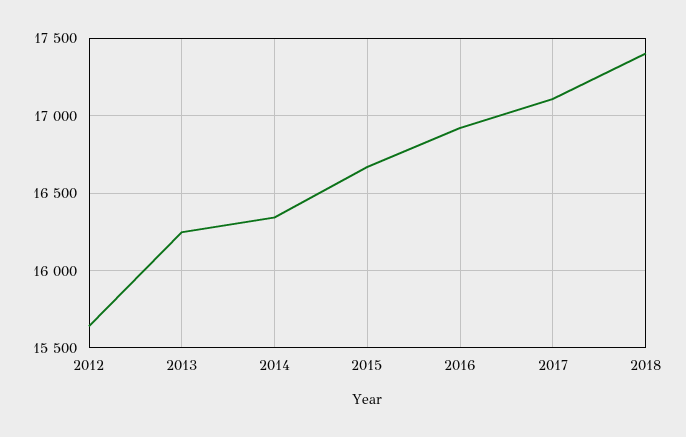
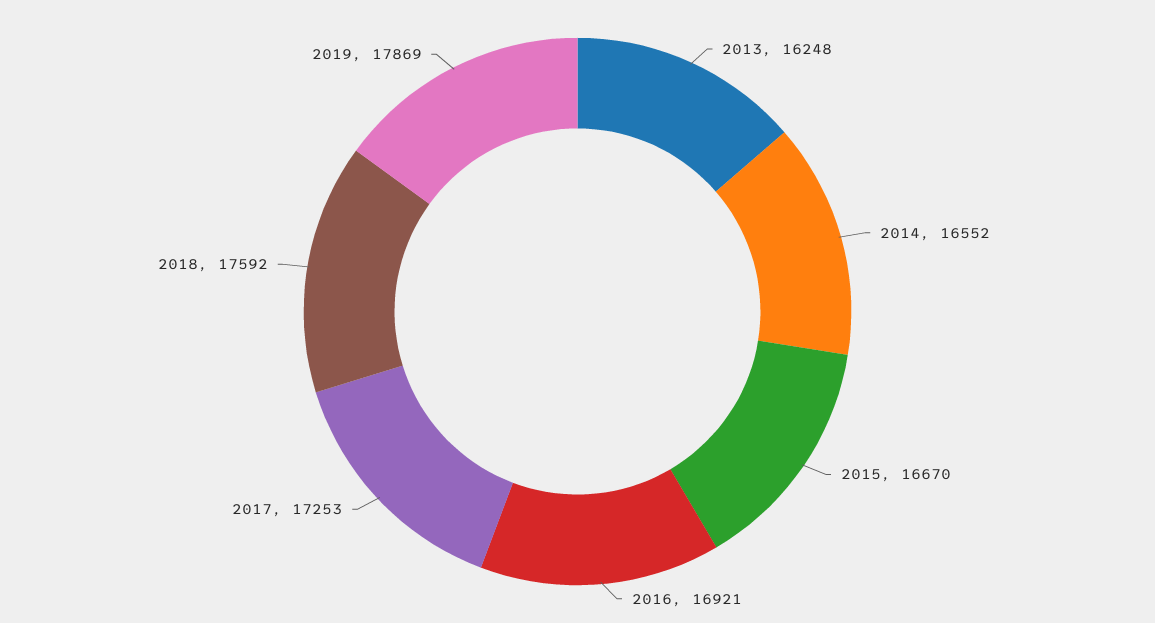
2012: 15650 -> none
2014: 16350 -> 16552
2017: 17100 -> 17253
2018: 17400 -> 17592
2019: none -> 17869

